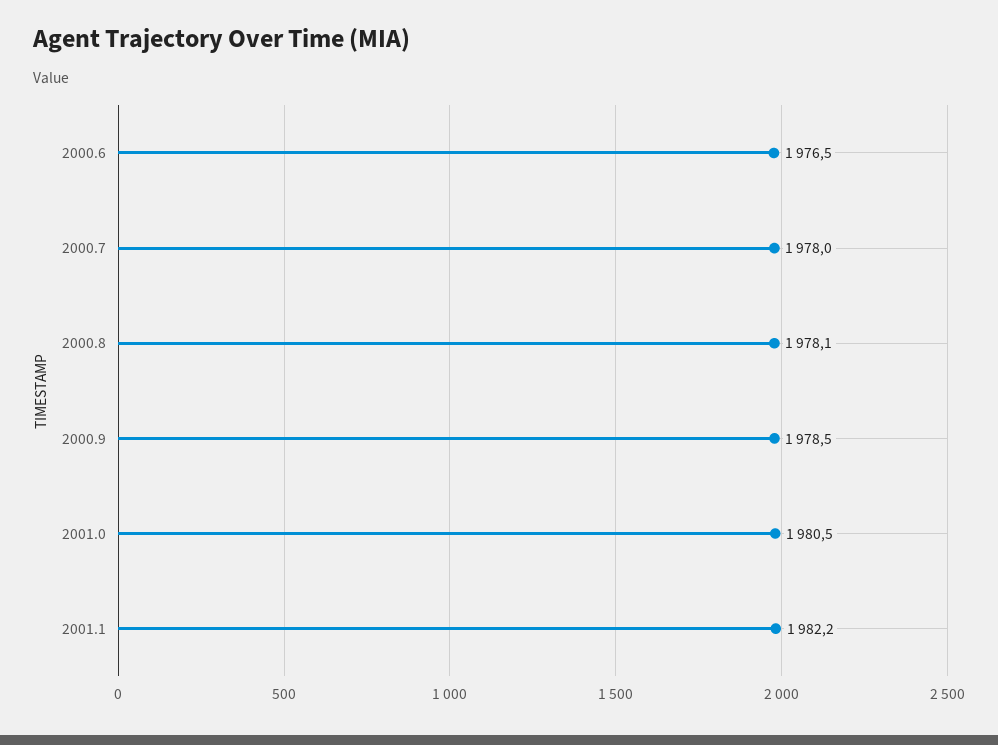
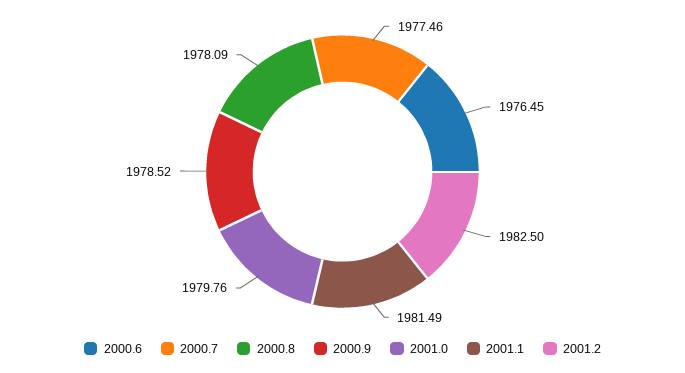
2000.7: 1978 -> 1977.46
2001.0: 1980.5 -> 1979.76
2001.1: 1982.2 -> 1981.49
2001.2: none -> 1982.5

